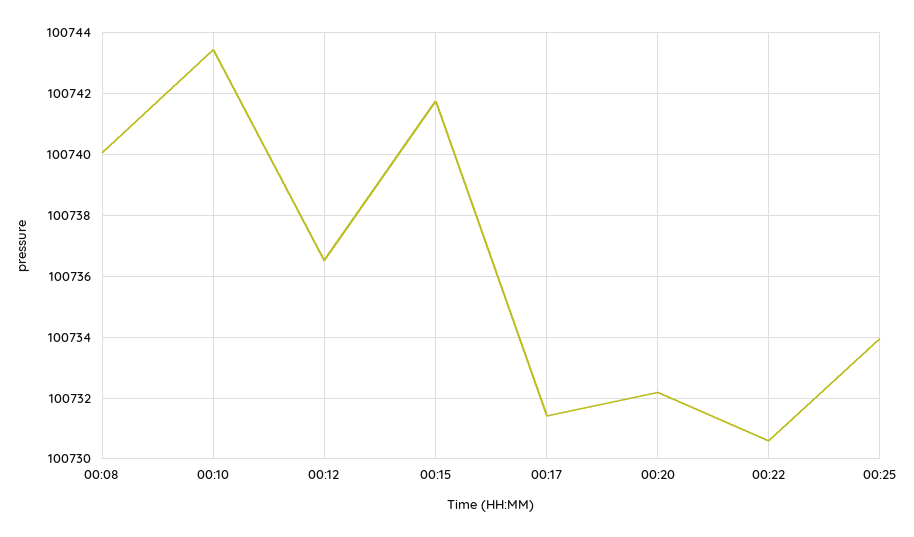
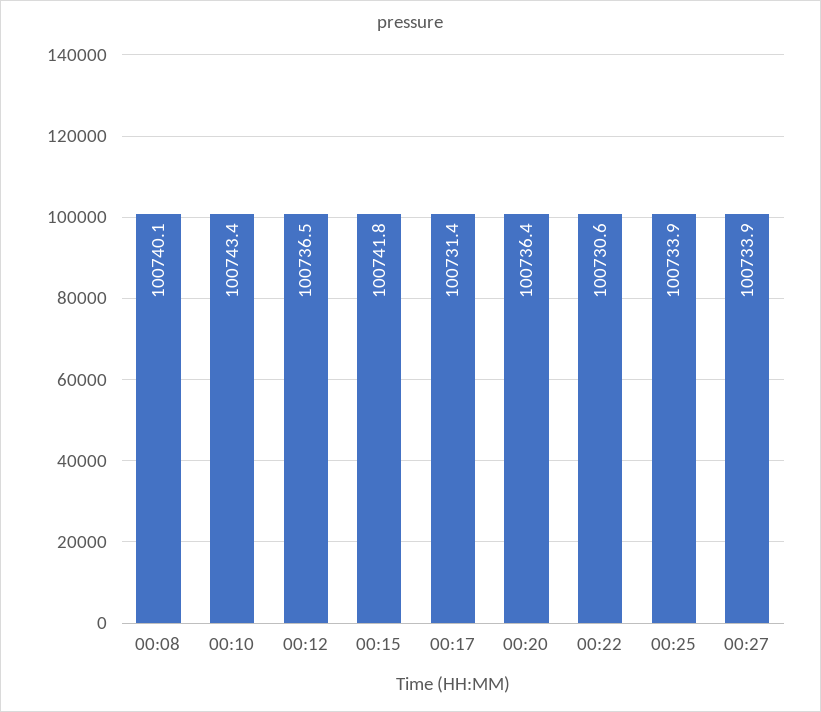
00:20: 100732.2 -> 100736.4
00:27: none -> 100733.9

